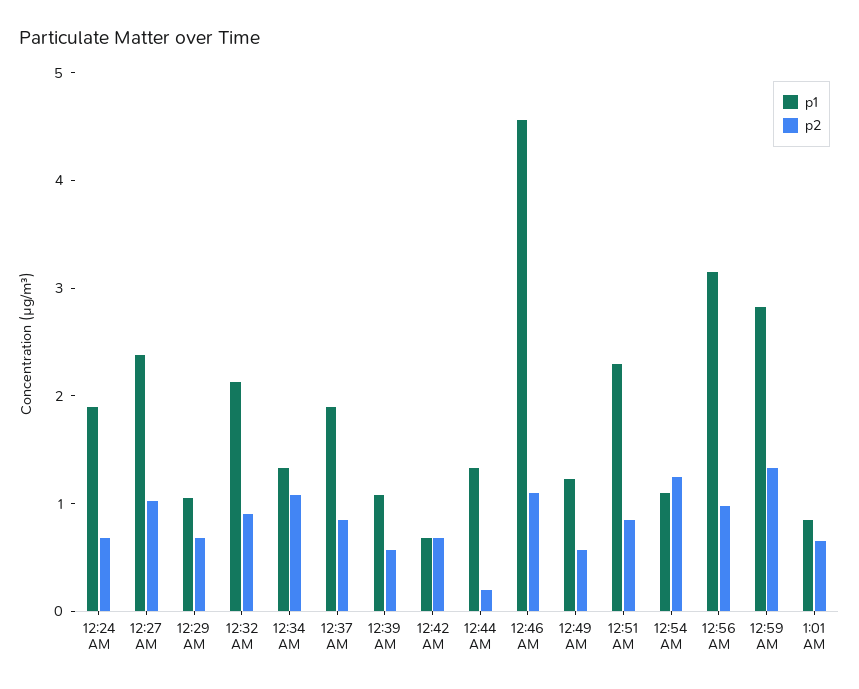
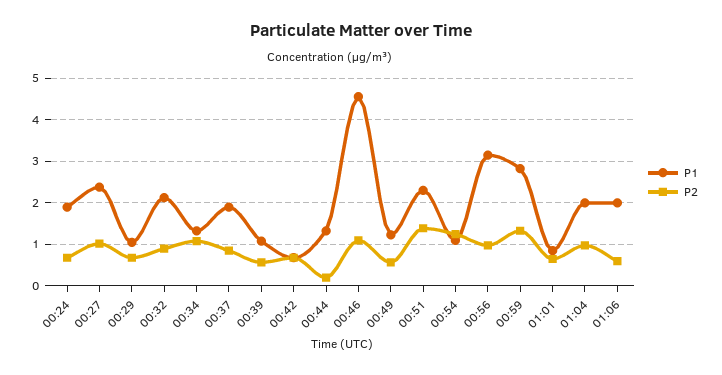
p2, 12:51 AM: 0.8 -> 1.4
p1, 01:04: none -> 2
p2, 01:04: none -> 1
p1, 01:06: none -> 2
p2, 01:06: none -> 0.6

